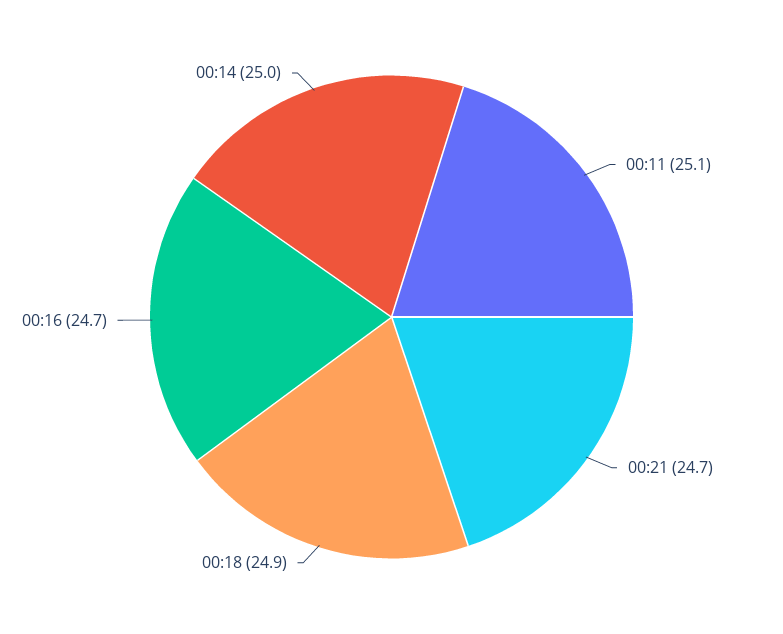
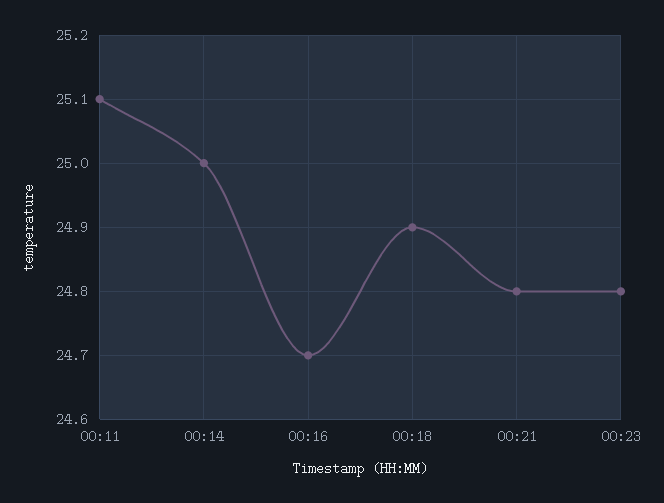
00:21: 24.7 -> 24.8
00:23: none -> 24.8

